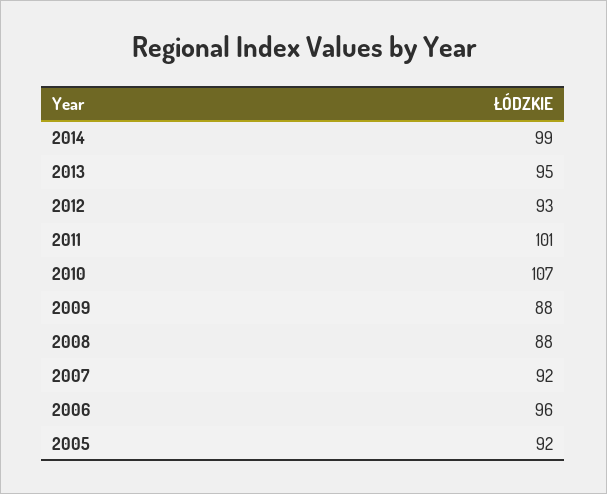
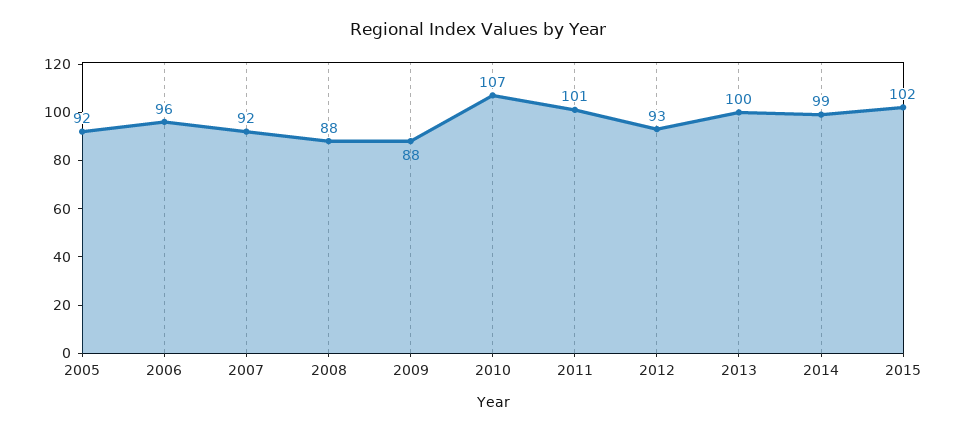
2013: 95 -> 100
2015: none -> 102

